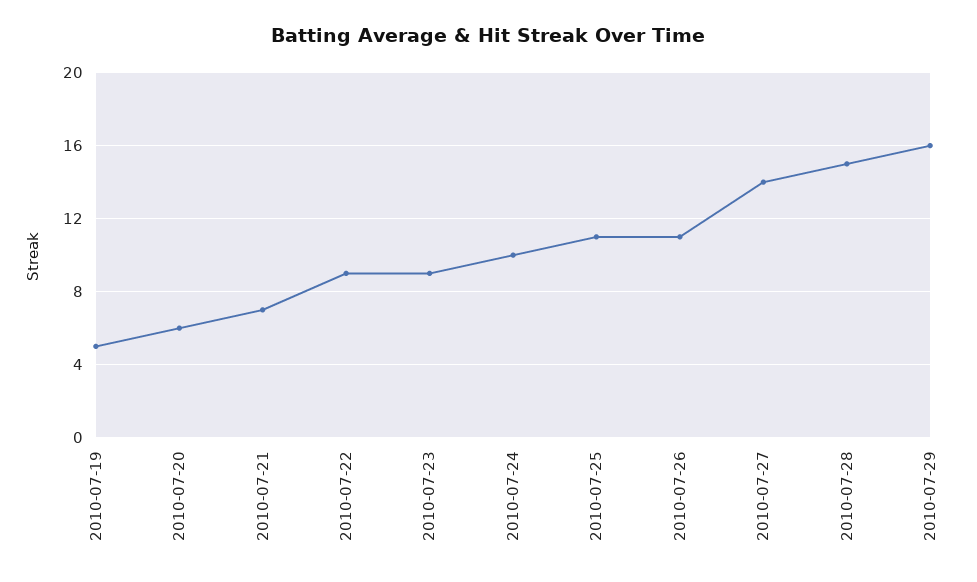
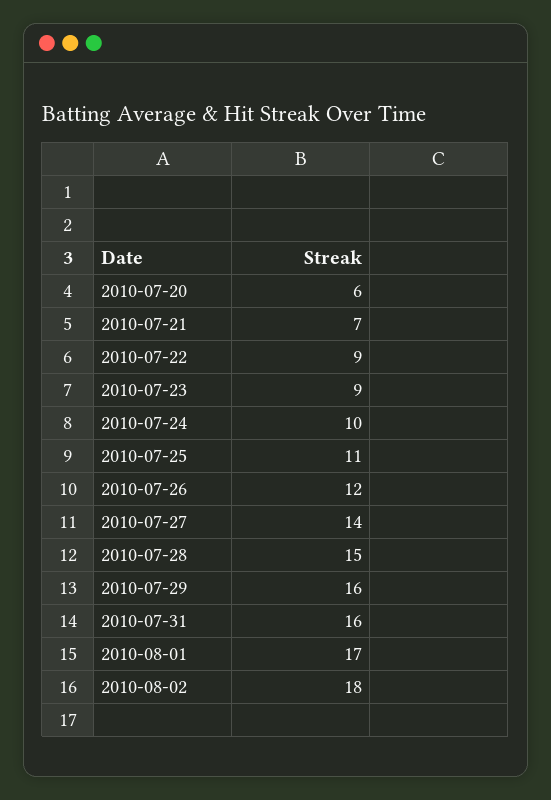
2010-07-19: 5 -> none
2010-07-26: 11 -> 12
2010-07-31: none -> 16
2010-08-01: none -> 17
2010-08-02: none -> 18

